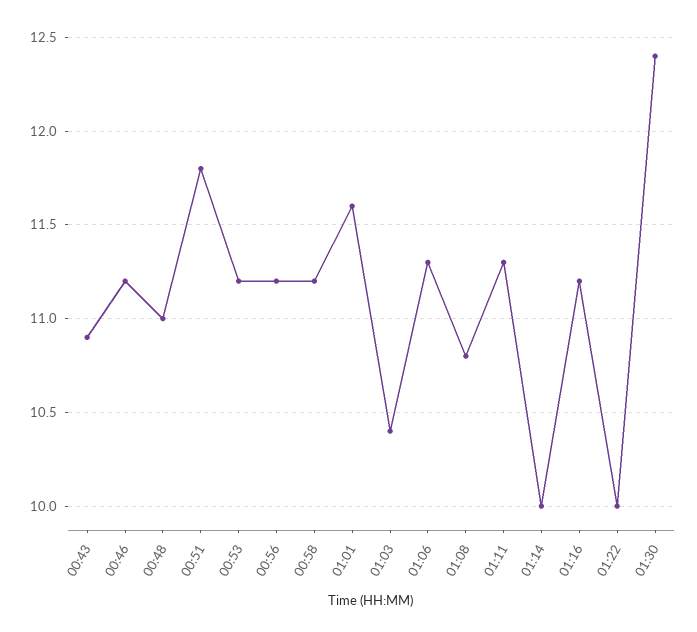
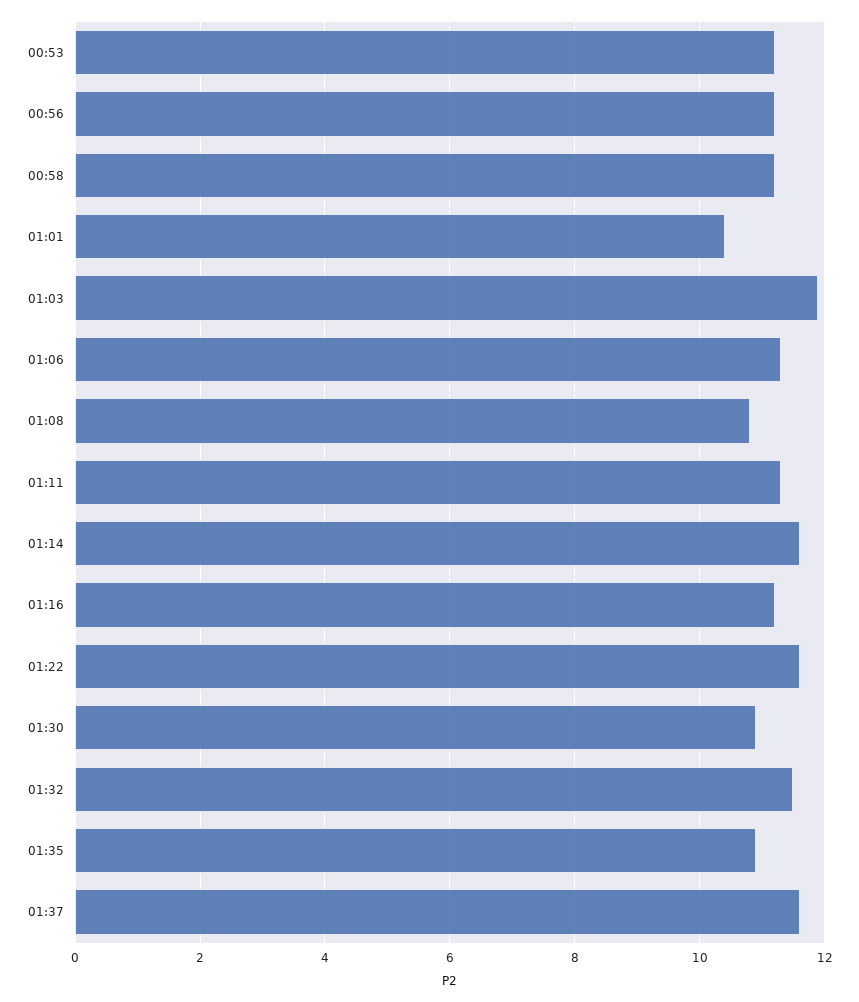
00:43: 10.9 -> none
00:46: 11.2 -> none
00:48: 11 -> none
00:51: 11.8 -> none
01:01: 11.6 -> 10.5
01:03: 10.4 -> 12
01:14: 10 -> 11.5
01:22: 10 -> 11.5
01:30: 12.4 -> 11
01:32: none -> 11.5
01:35: none -> 11
01:37: none -> 11.5

